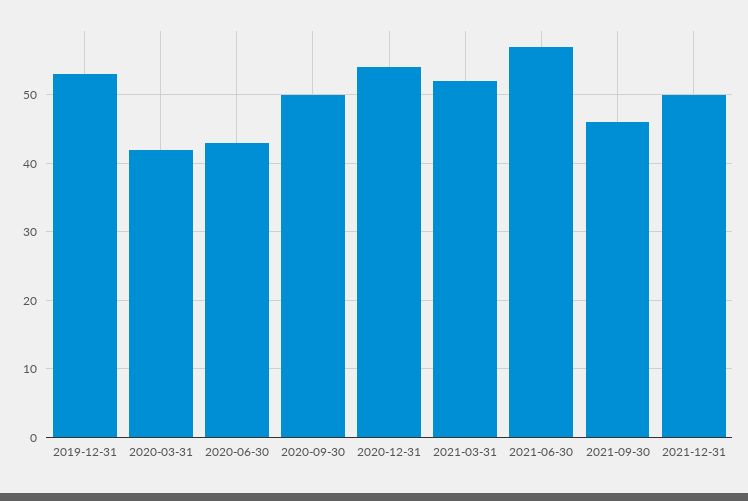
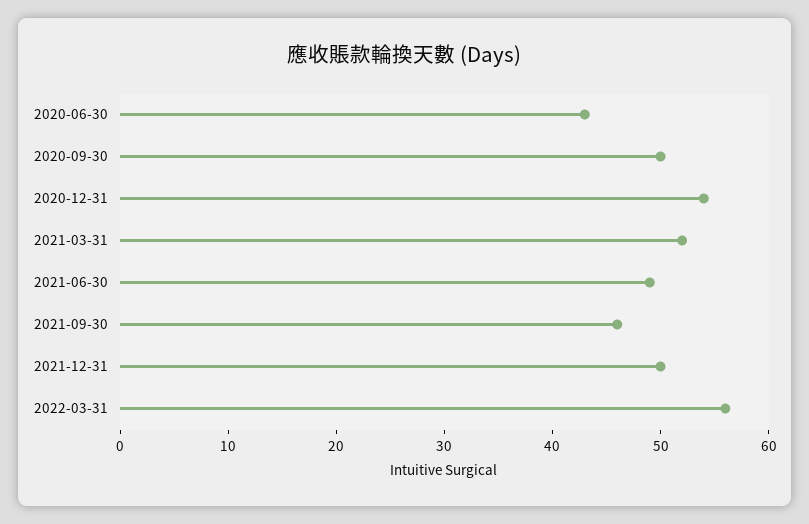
2019-12-31: 53 -> none
2020-03-31: 42 -> none
2021-06-30: 57 -> 49
2022-03-31: none -> 56

